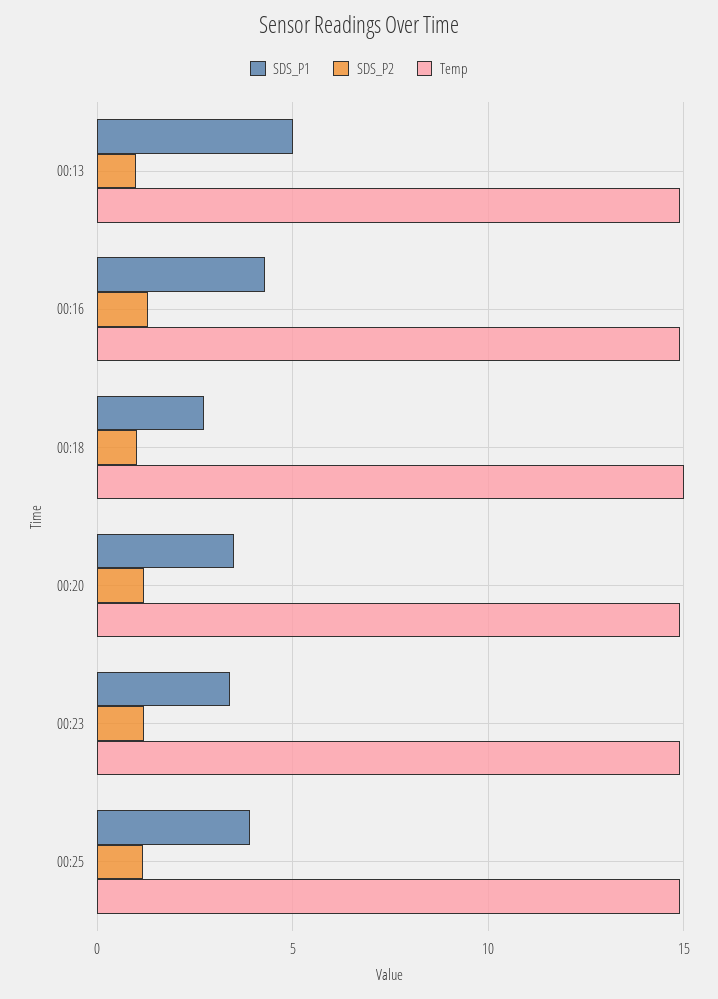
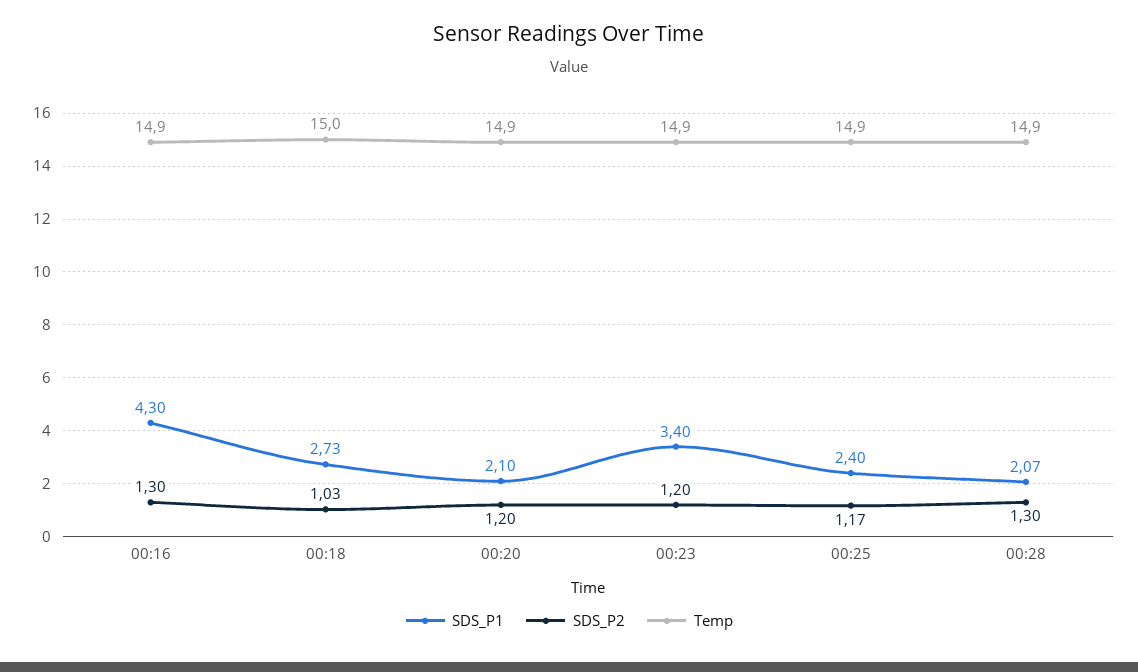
SDS_P1, 00:13: 5 -> none
SDS_P2, 00:13: 1 -> none
Temp, 00:13: 15 -> none
SDS_P1, 00:20: 3.5 -> 2.1
SDS_P1, 00:25: 4 -> 2.4
SDS_P1, 00:28: none -> 2.07
SDS_P2, 00:28: none -> 1.3
Temp, 00:28: none -> 14.9

